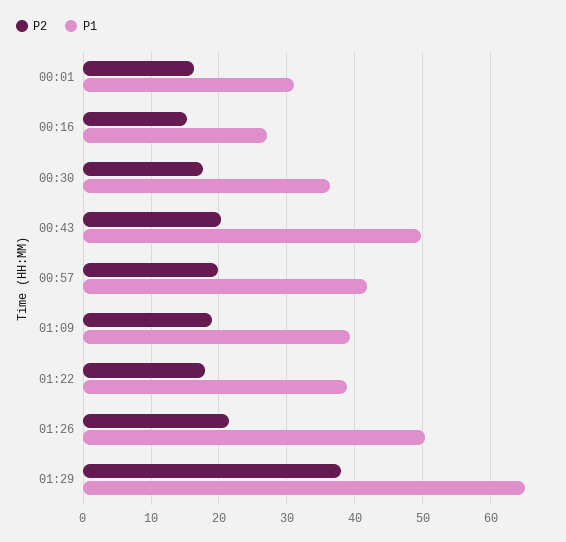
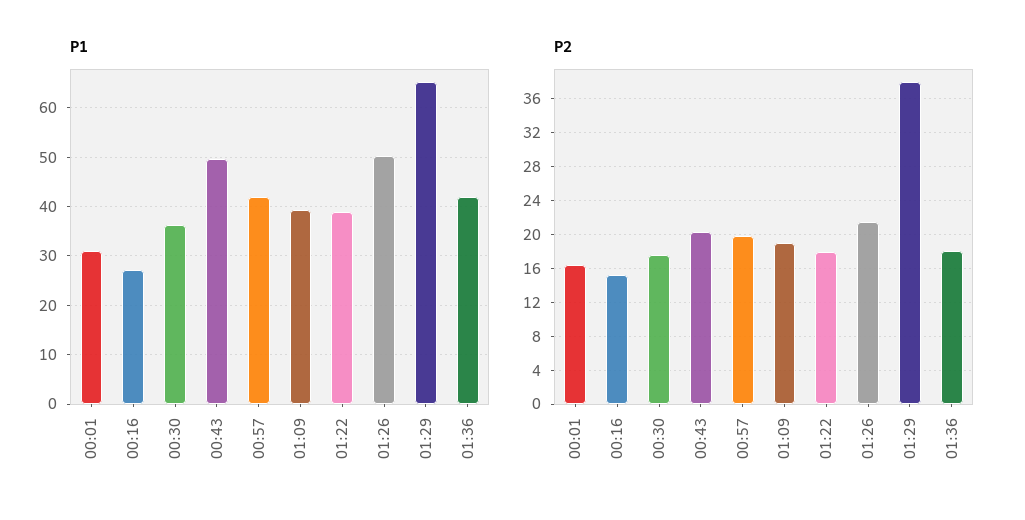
P1, 01:36: none -> 42
P2, 01:36: none -> 18

